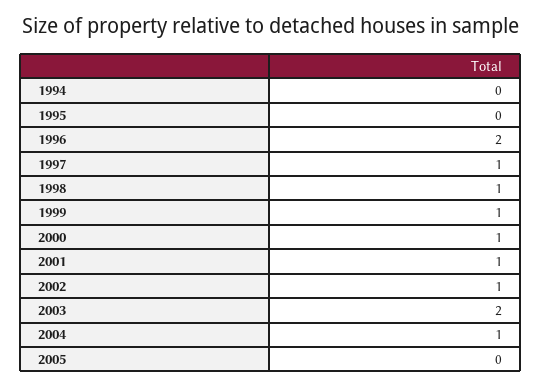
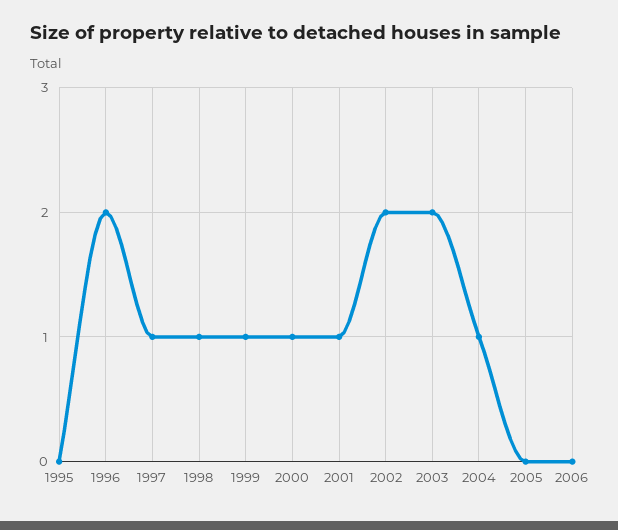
1994: 0 -> none
2002: 1 -> 2
2006: none -> 0

